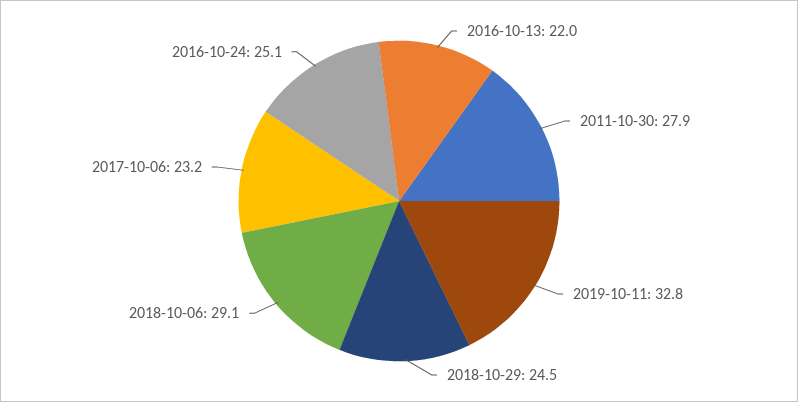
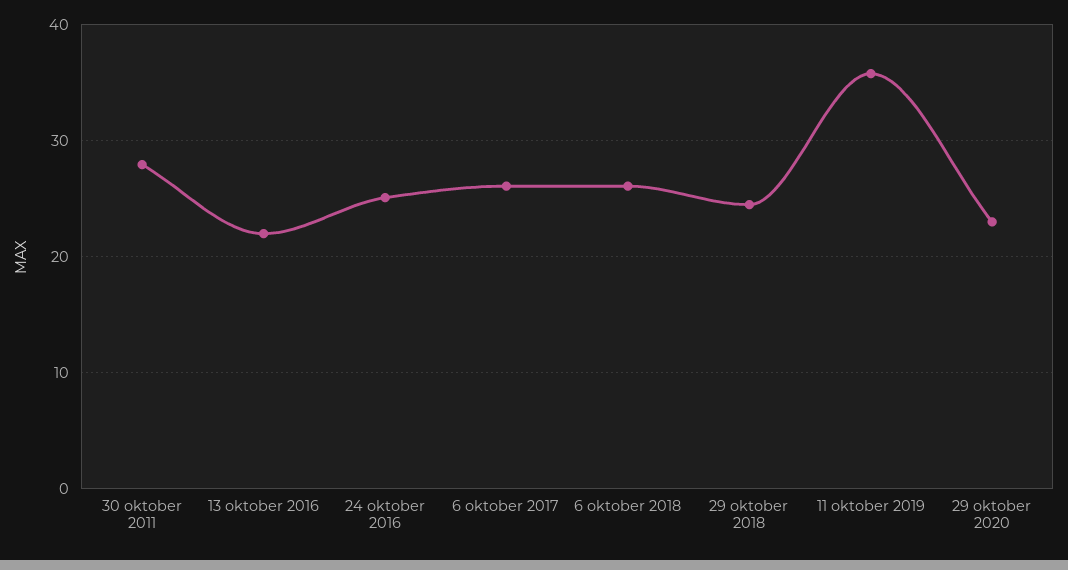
2019-10-11: 32.8 -> 36
2018-10-06: 29.1 -> 26
2017-10-06: 23.2 -> 26
29 oktober 2020: none -> 23

